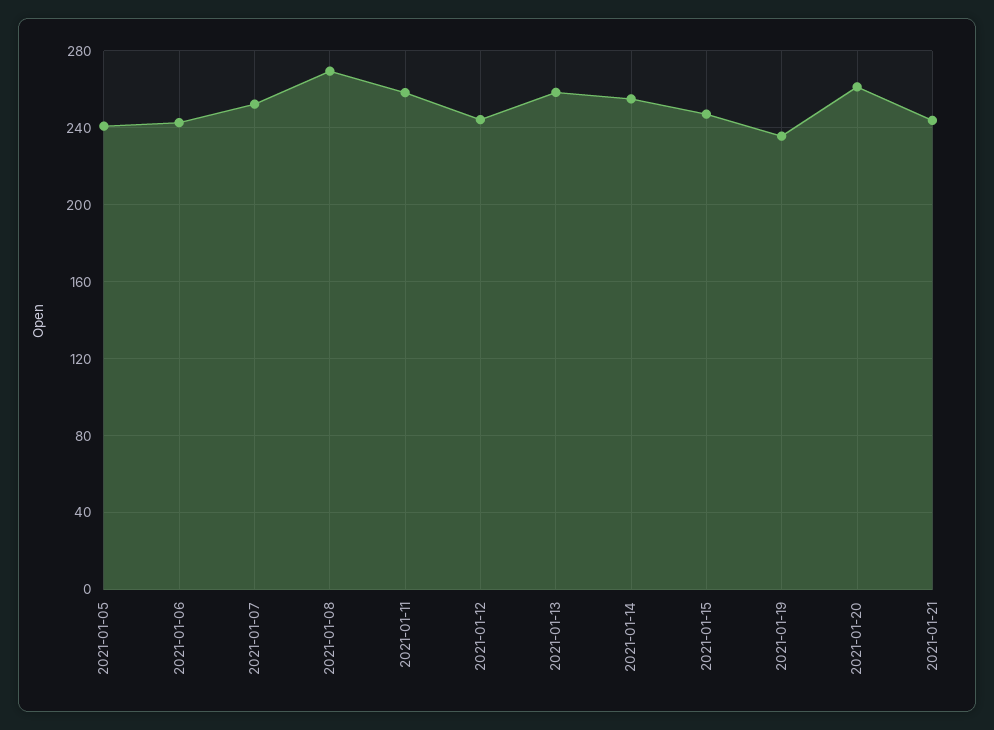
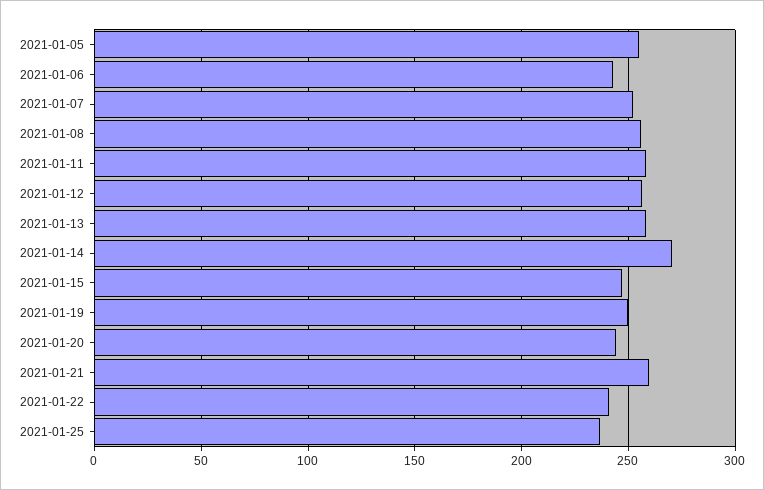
2021-01-05: 240 -> 255
2021-01-08: 270 -> 255
2021-01-12: 245 -> 255
2021-01-14: 255 -> 270
2021-01-19: 235 -> 250
2021-01-20: 260 -> 245
2021-01-21: 245 -> 260
2021-01-22: none -> 240
2021-01-25: none -> 235

